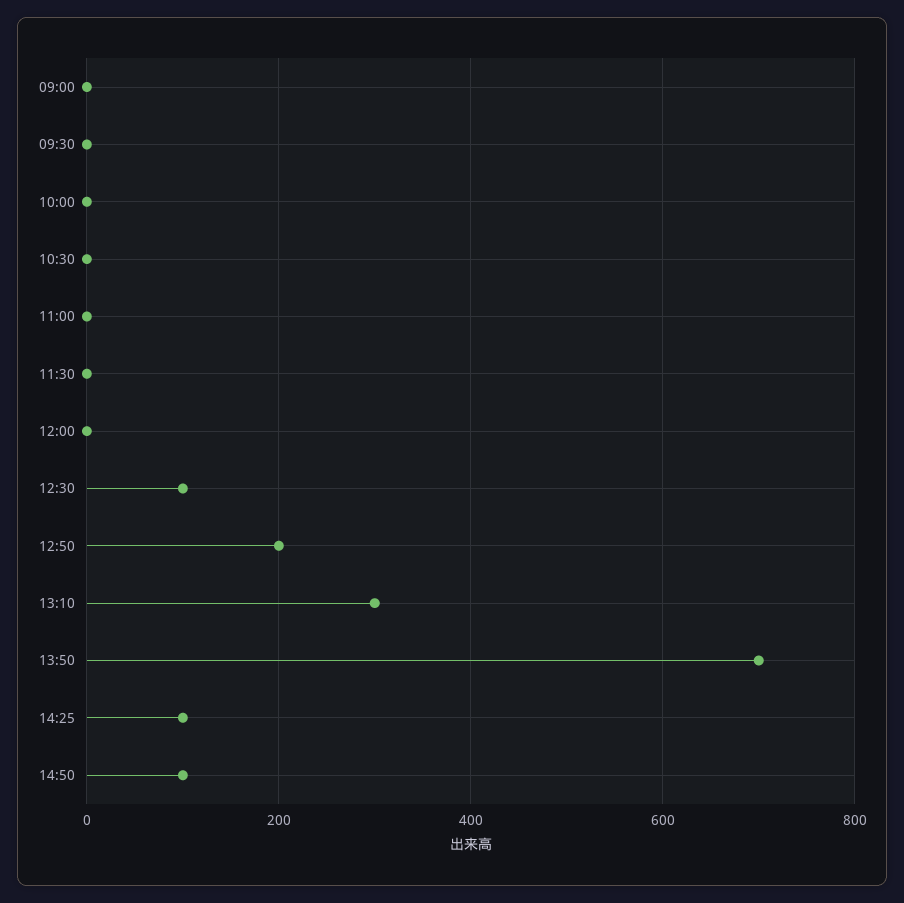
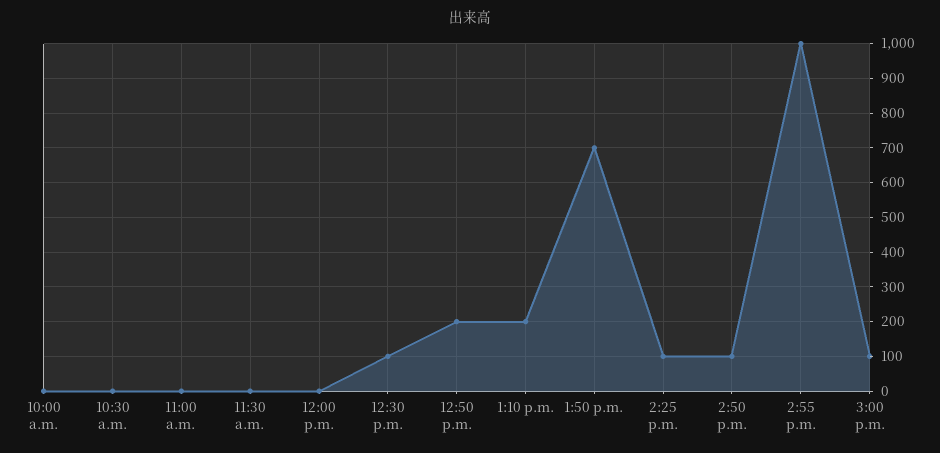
09:00: 0 -> none
09:30: 0 -> none
13:10: 300 -> 200
2:55 p.m.: none -> 1000
3:00 p.m.: none -> 100

